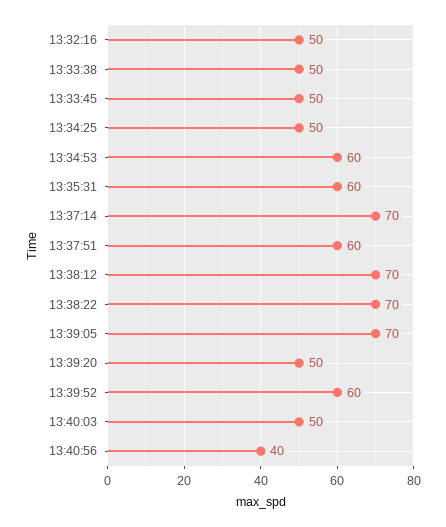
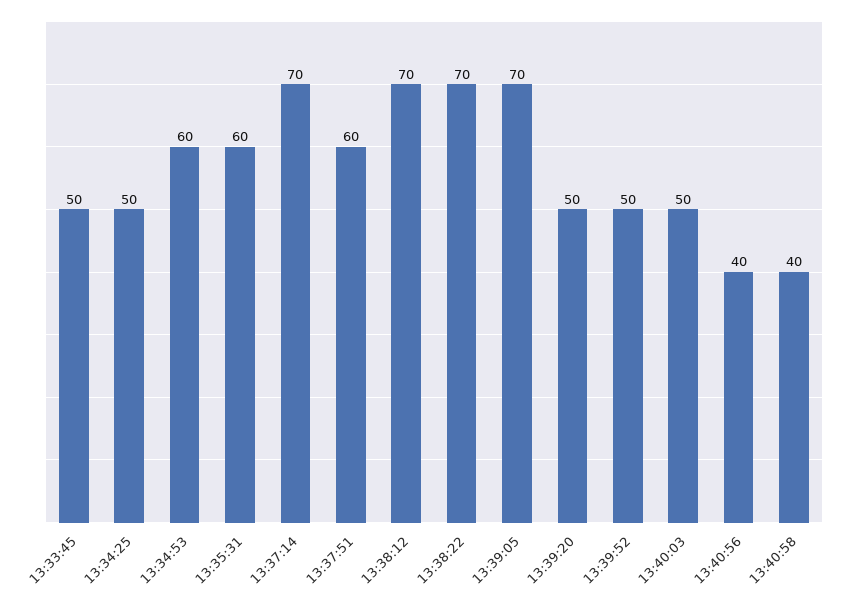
13:32:16: 50 -> none
13:33:38: 50 -> none
13:39:52: 60 -> 50
13:40:58: none -> 40

